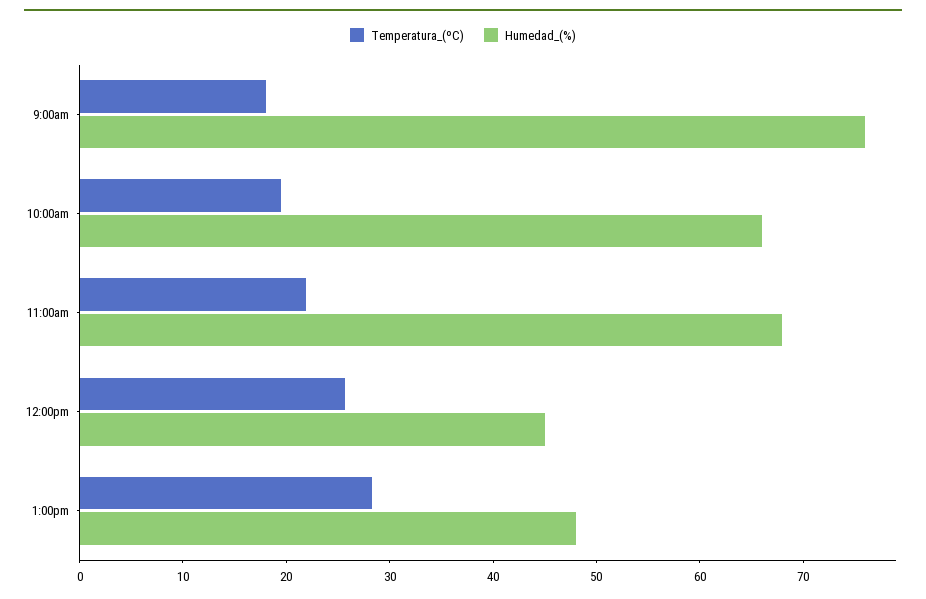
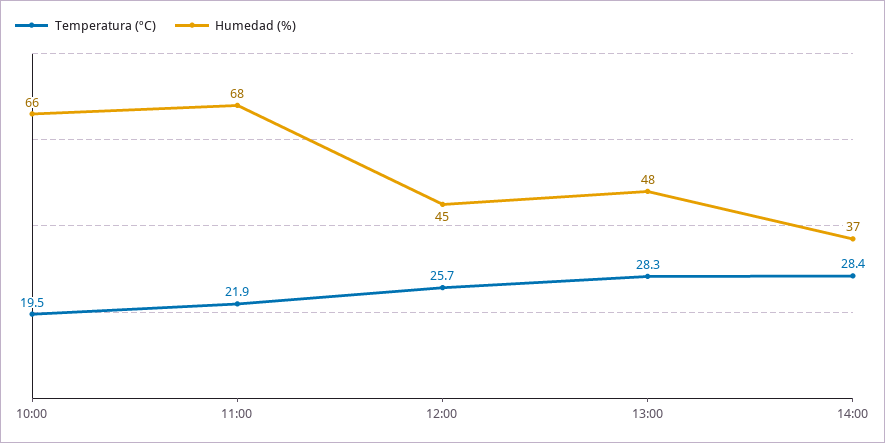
Temperatura_(ºC), 9:00am: 18 -> none
Humedad_(%), 9:00am: 76 -> none
Temperatura_(ºC), 14:00: none -> 28.4
Humedad_(%), 14:00: none -> 37

